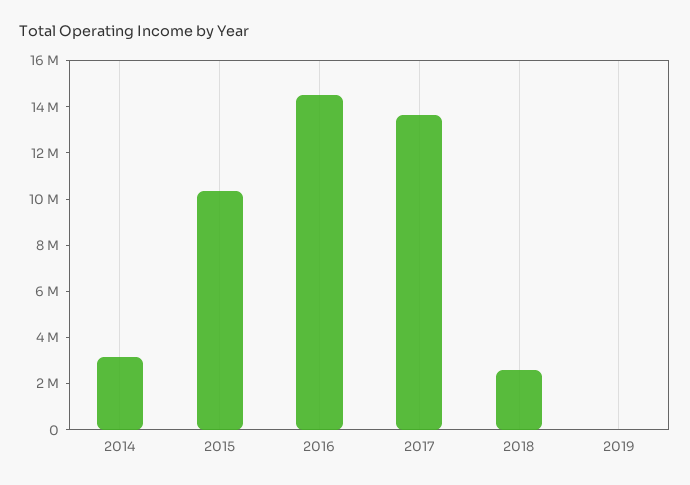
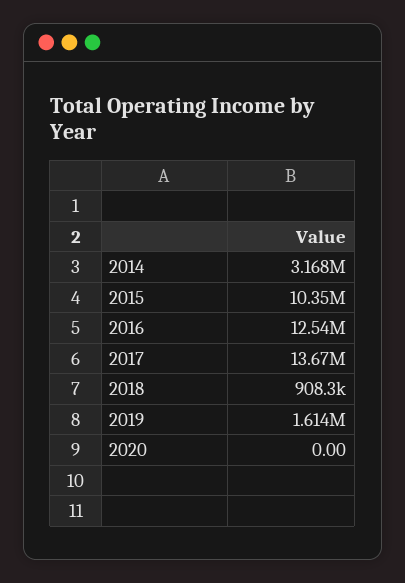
2016: 14500000 -> 12540000
2018: 2500000 -> 908300
2019: 0 -> 1614000
2020: none -> 0

